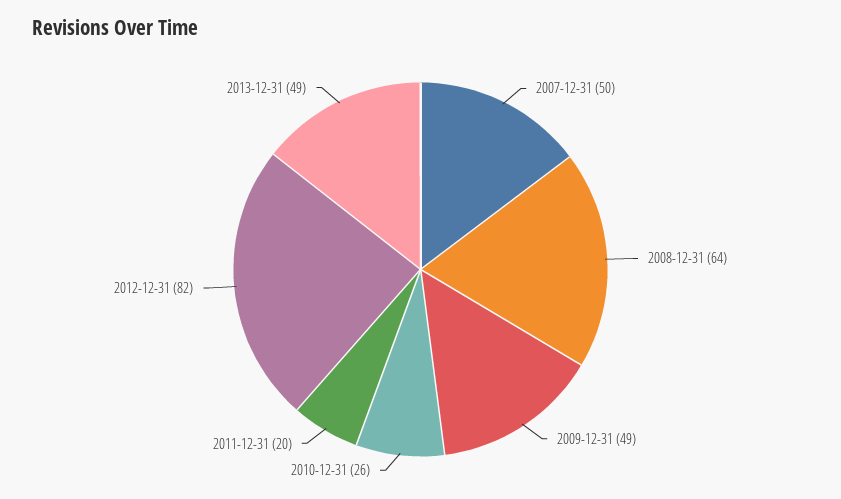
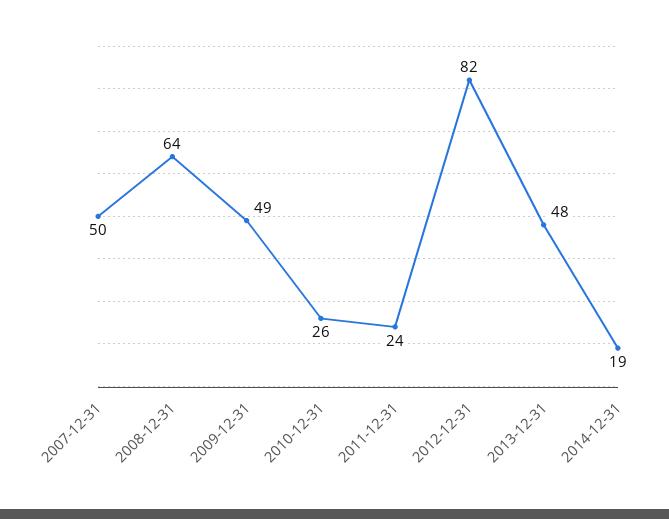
2011-12-31: 20 -> 24
2013-12-31: 49 -> 48
2014-12-31: none -> 19

